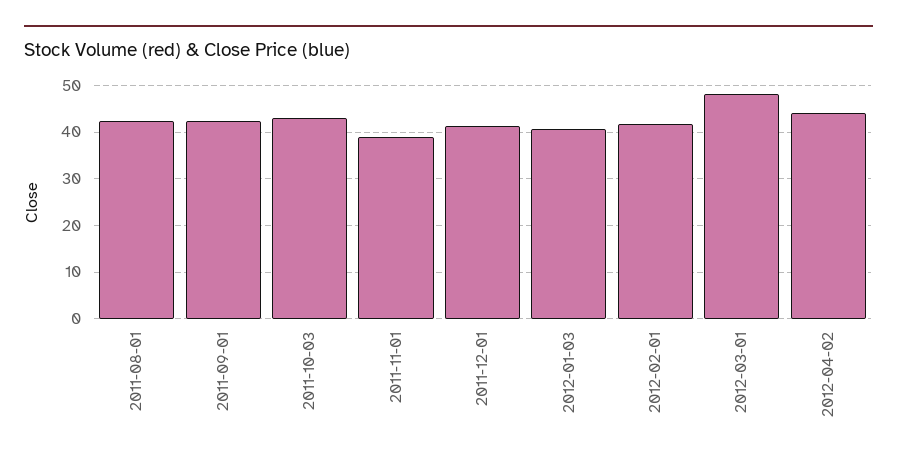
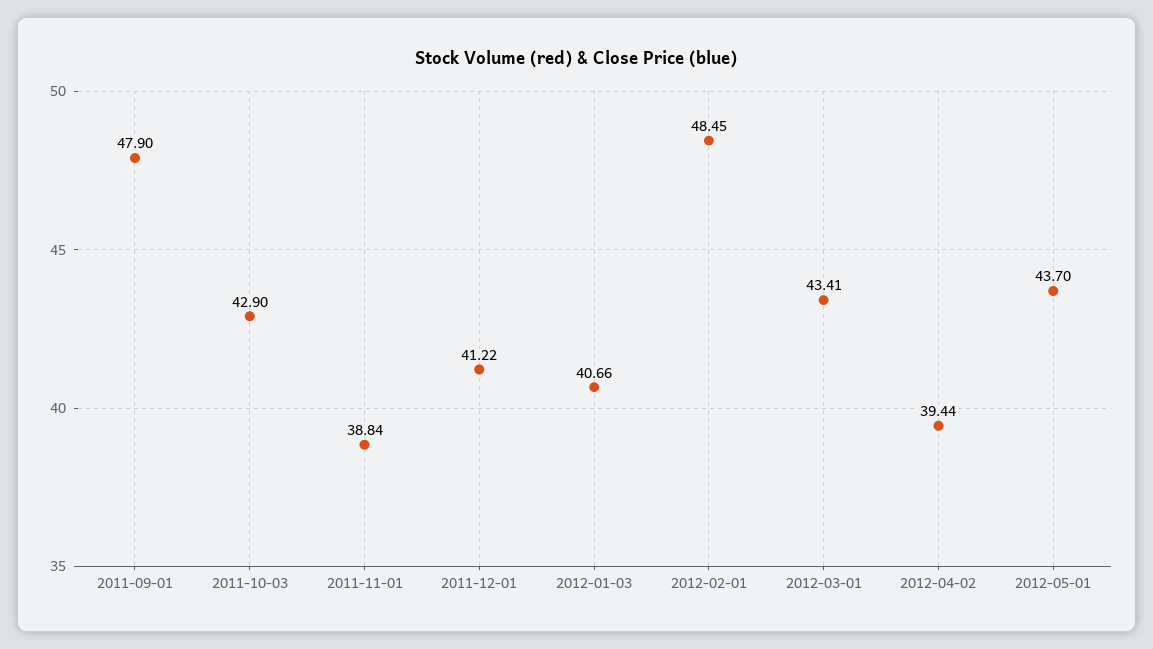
2011-08-01: 42 -> none
2011-09-01: 42 -> 47.9
2012-02-01: 42 -> 48.45
2012-03-01: 48 -> 43.41
2012-04-02: 44 -> 39.44
2012-05-01: none -> 43.7

